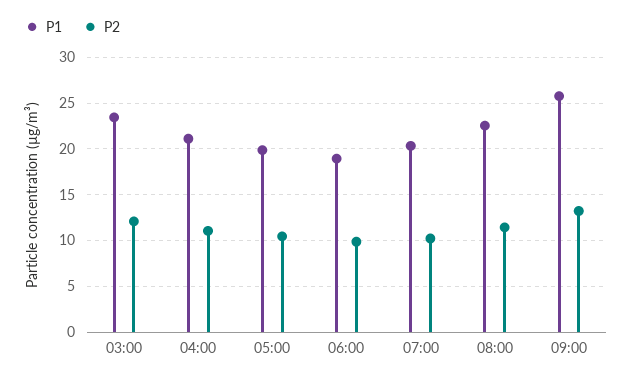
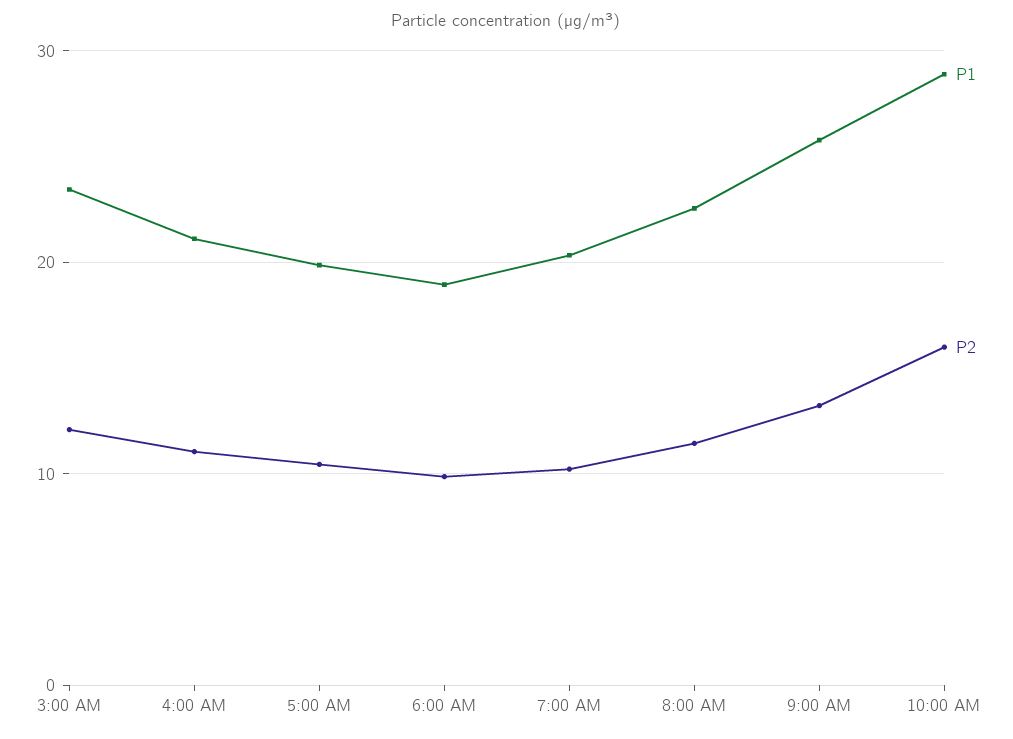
P1, 10:00 AM: none -> 29
P2, 10:00 AM: none -> 16

